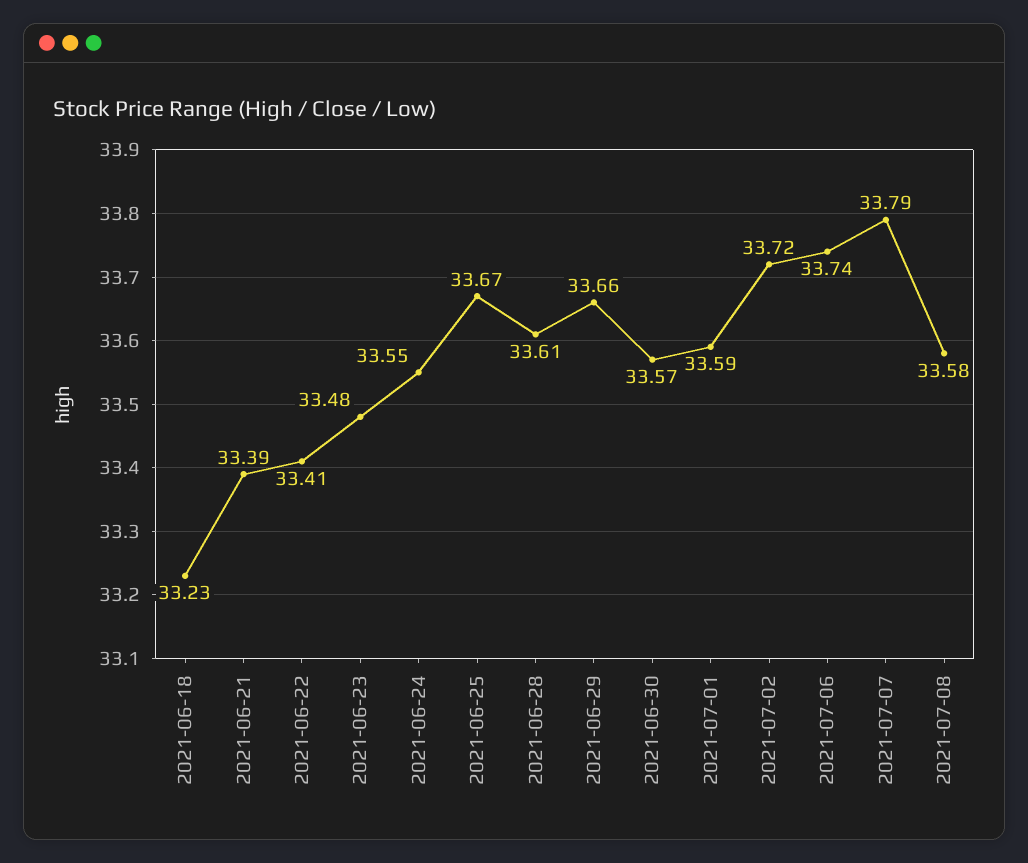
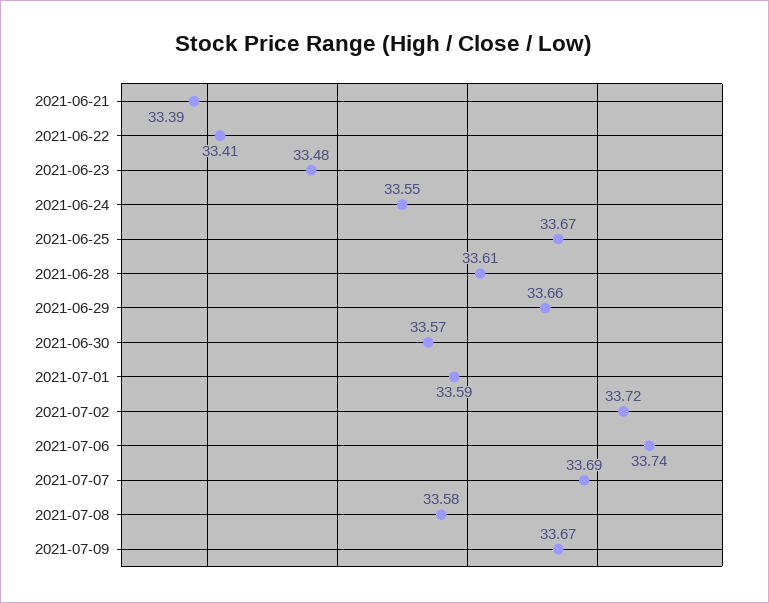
2021-06-18: 33.23 -> none
2021-07-07: 33.79 -> 33.69
2021-07-09: none -> 33.67

